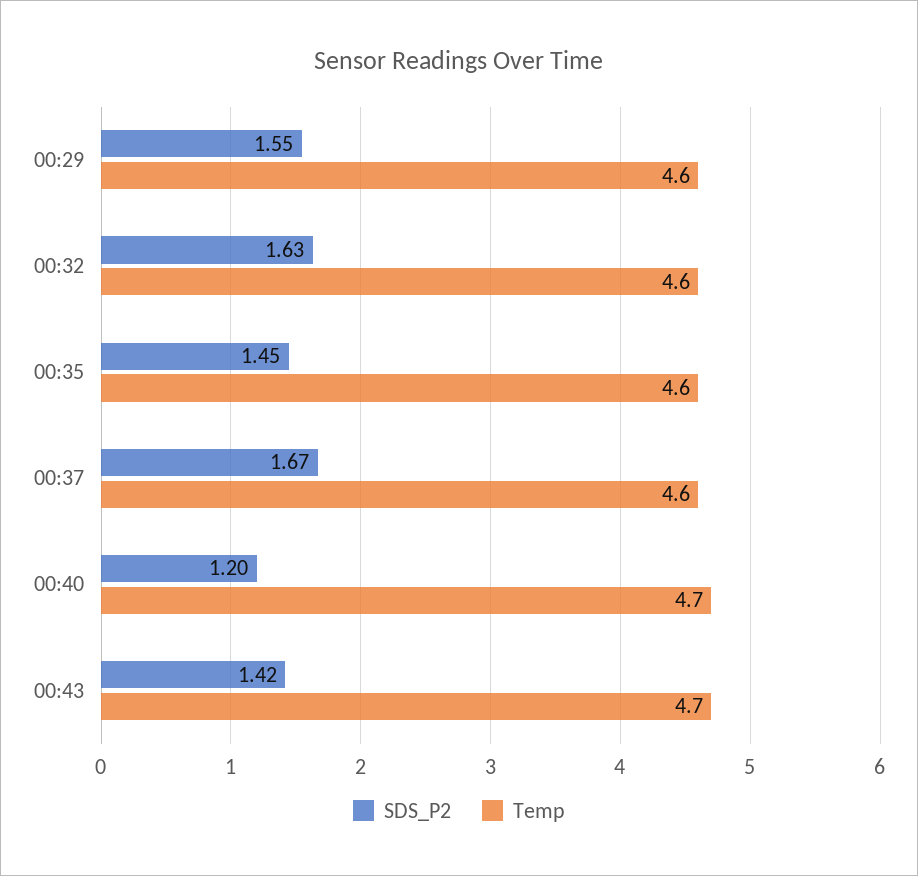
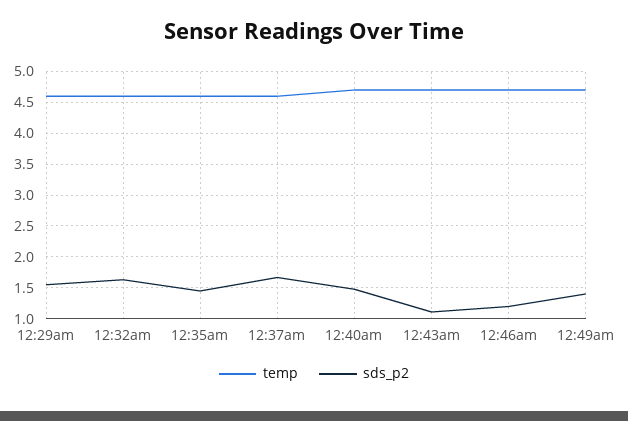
SDS_P2, 00:40: 1.2 -> 1.5
SDS_P2, 00:43: 1.42 -> 1.1
Temp, 12:46am: none -> 4.7
SDS_P2, 12:46am: none -> 1.2
Temp, 12:49am: none -> 4.7
SDS_P2, 12:49am: none -> 1.4

